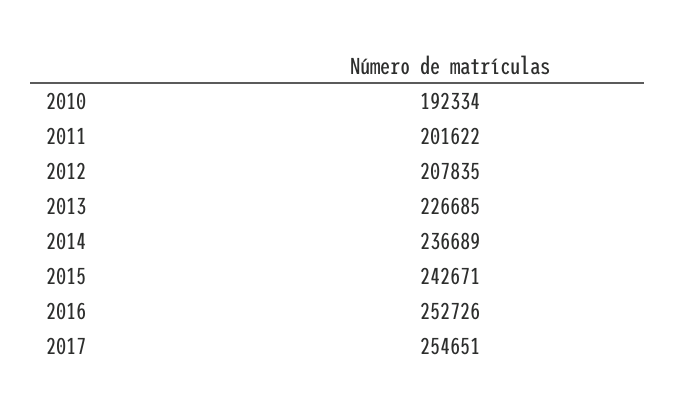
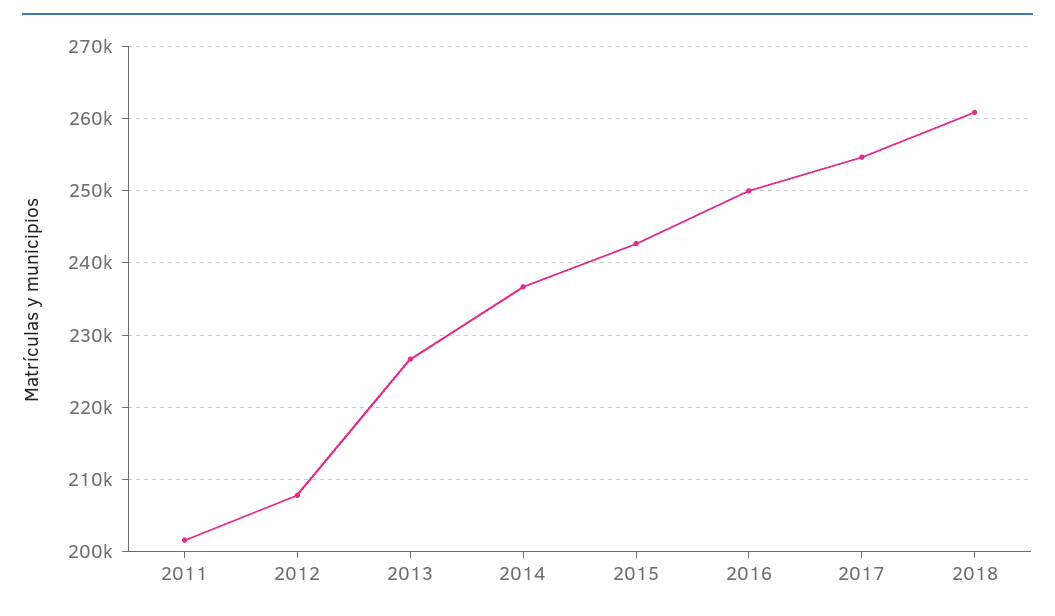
2010: 192334 -> none
2016: 252726 -> 250000
2018: none -> 261000

